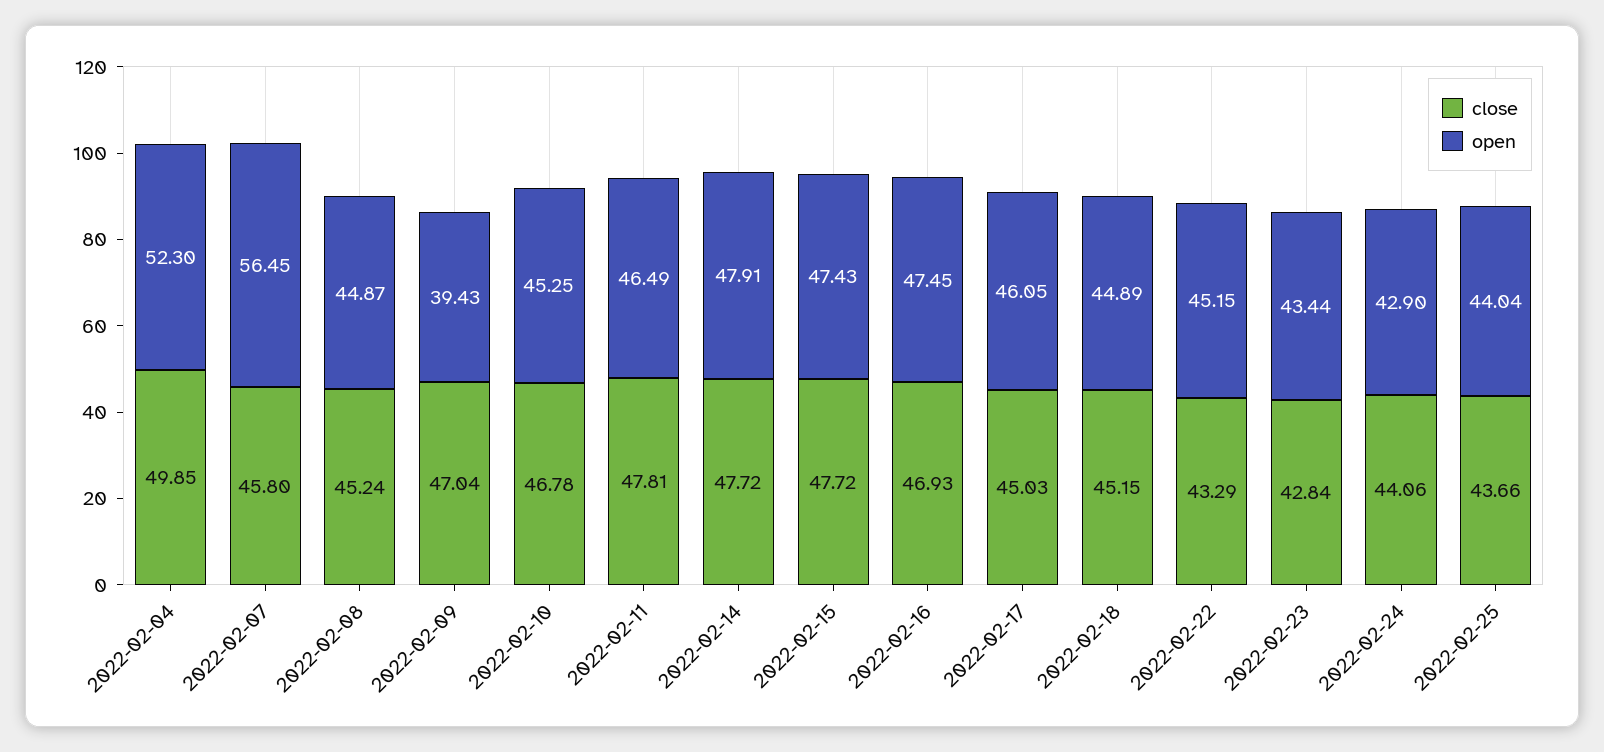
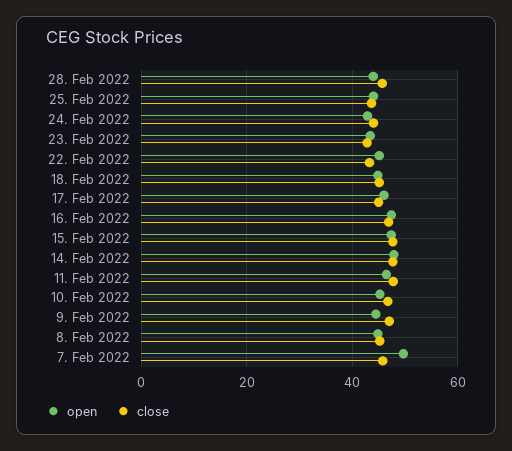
close, 2022-02-04: 49.85 -> none
open, 2022-02-04: 52.3 -> none
open, 2022-02-07: 56.45 -> 50
open, 2022-02-09: 39.43 -> 44
open, 28. Feb 2022: none -> 44
close, 28. Feb 2022: none -> 46

